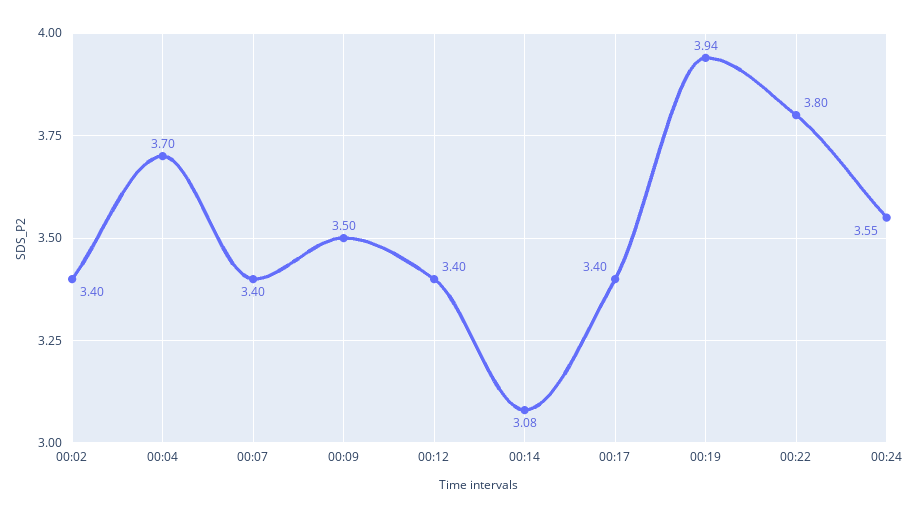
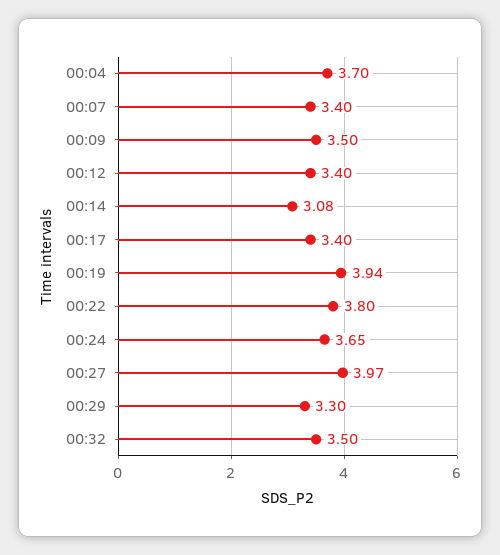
00:02: 3.4 -> none
00:24: 3.55 -> 3.65
00:27: none -> 3.97
00:29: none -> 3.3
00:32: none -> 3.5

